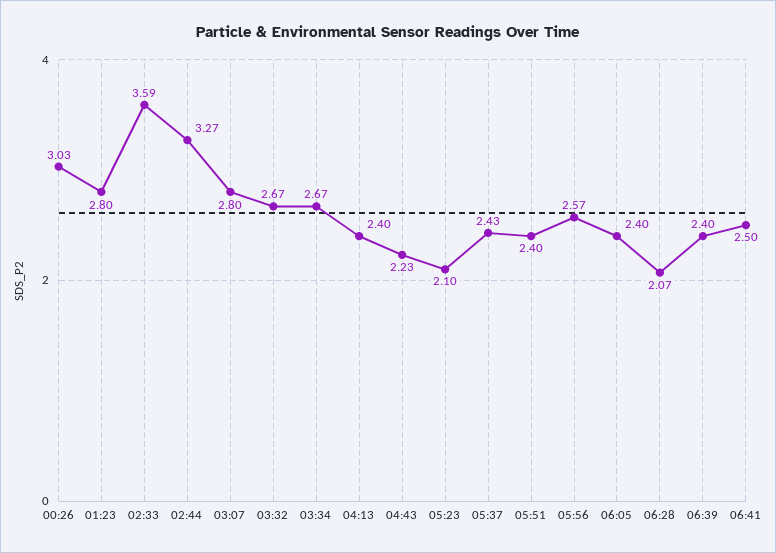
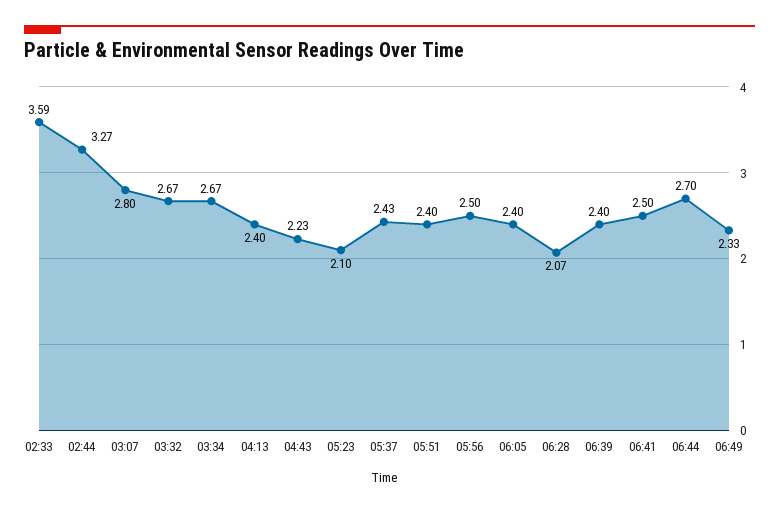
00:26: 3.03 -> none
01:23: 2.8 -> none
05:56: 2.57 -> 2.5
06:44: none -> 2.7
06:49: none -> 2.33

